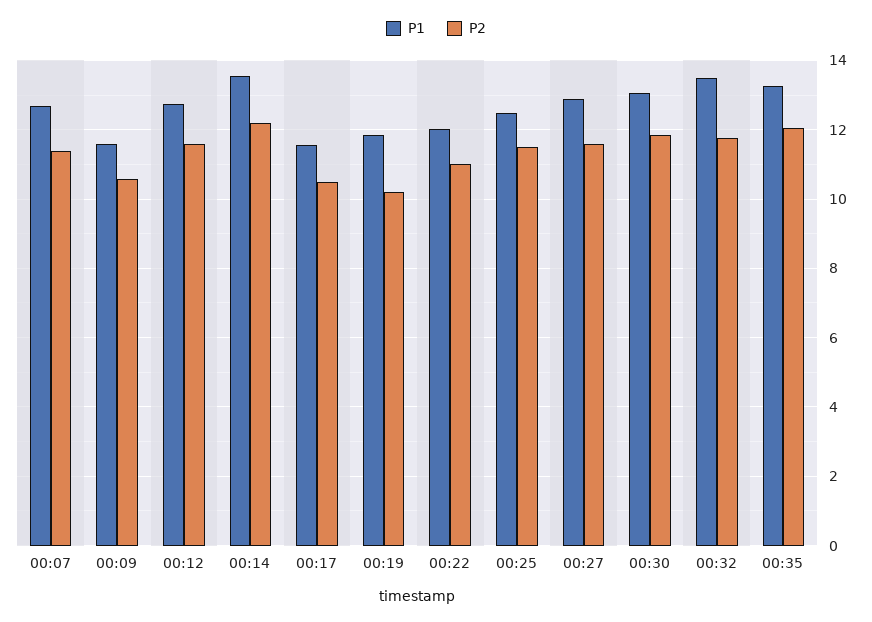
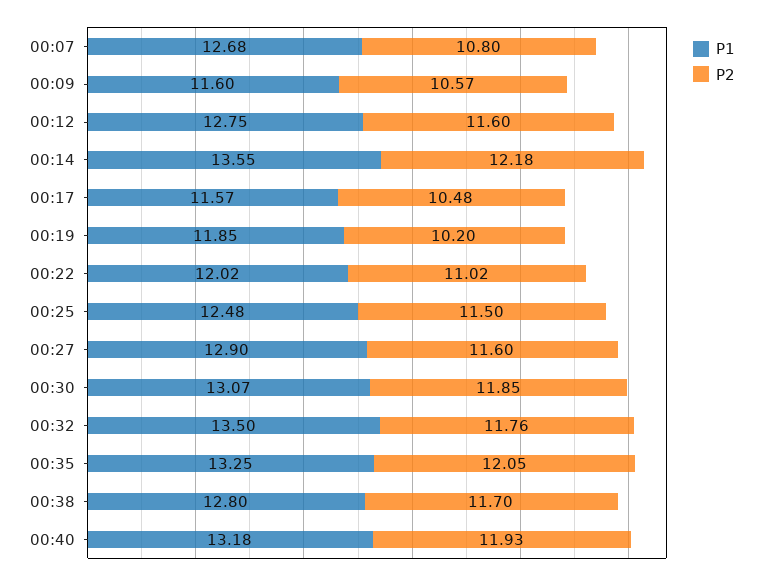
P2, 00:07: 11.4 -> 10.8
P1, 00:38: none -> 12.8
P2, 00:38: none -> 11.7
P1, 00:40: none -> 13.18
P2, 00:40: none -> 11.93

